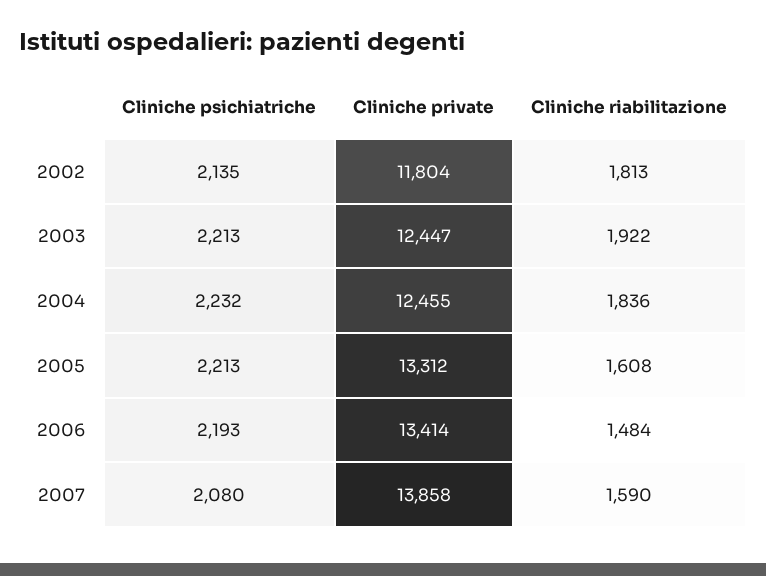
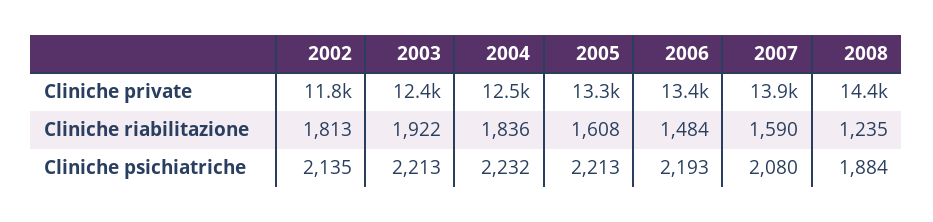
Cliniche private, 2008: none -> 14400
Cliniche riabilitazione, 2008: none -> 1235
Cliniche psichiatriche, 2008: none -> 1884

